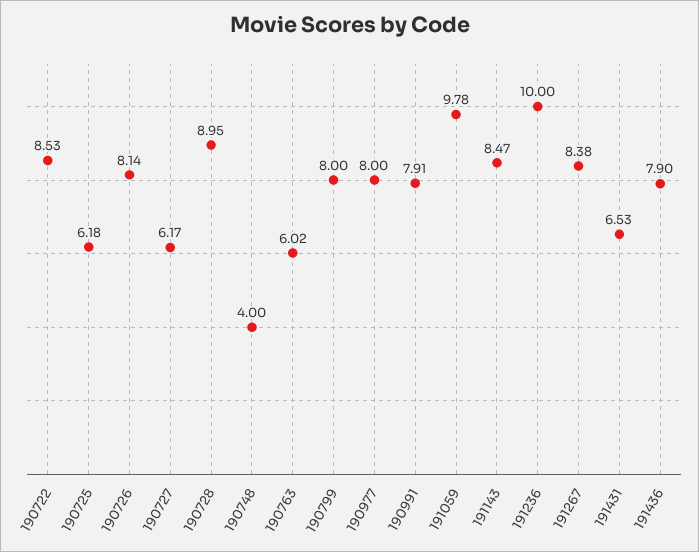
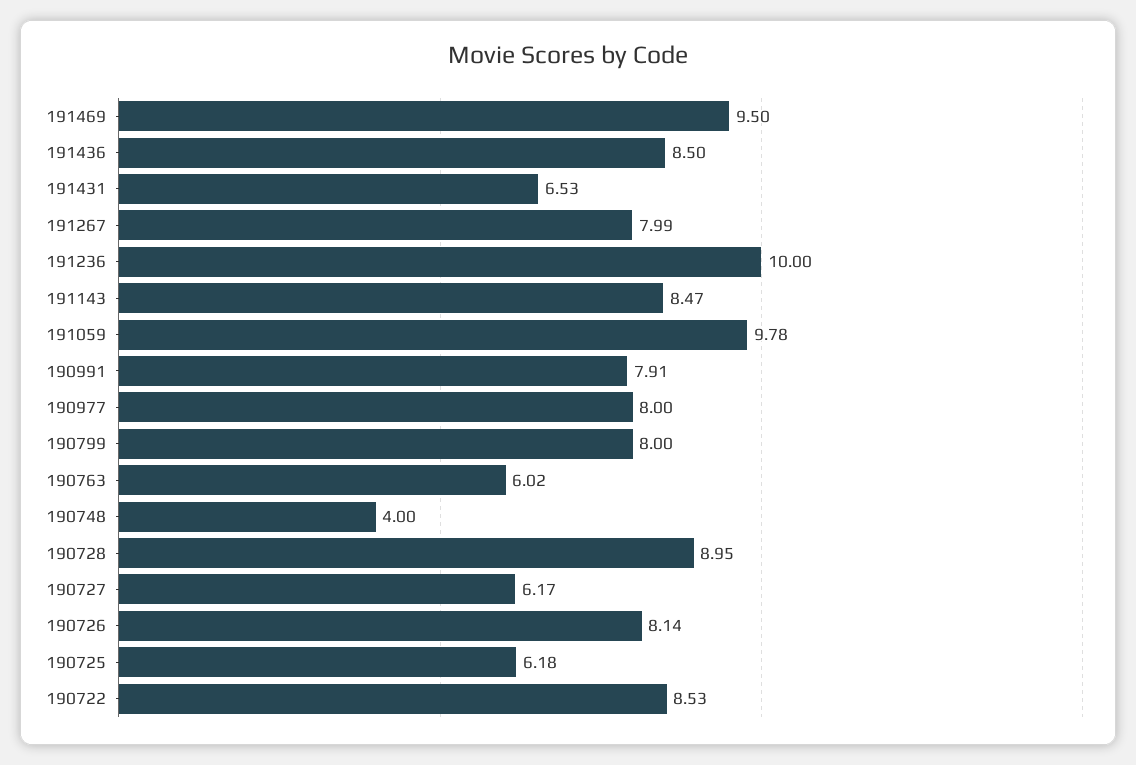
191267: 8.38 -> 7.99
191436: 7.9 -> 8.5
191469: none -> 9.5

